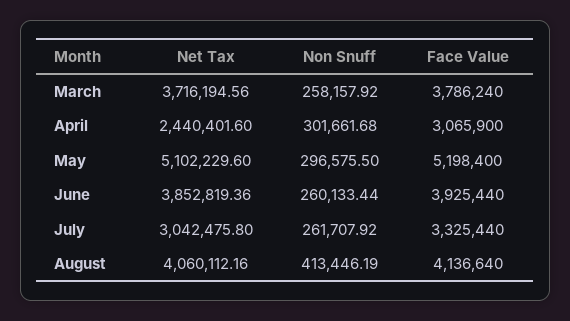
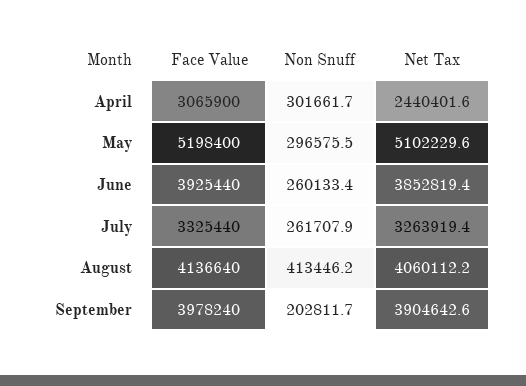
Net Tax, March: 3716194.56 -> none
Non Snuff, March: 258157.92 -> none
Face Value, March: 3786240 -> none
Net Tax, July: 3042475.8 -> 3263919.4
Face Value, September: none -> 3978240
Non Snuff, September: none -> 202811.7
Net Tax, September: none -> 3904642.6

